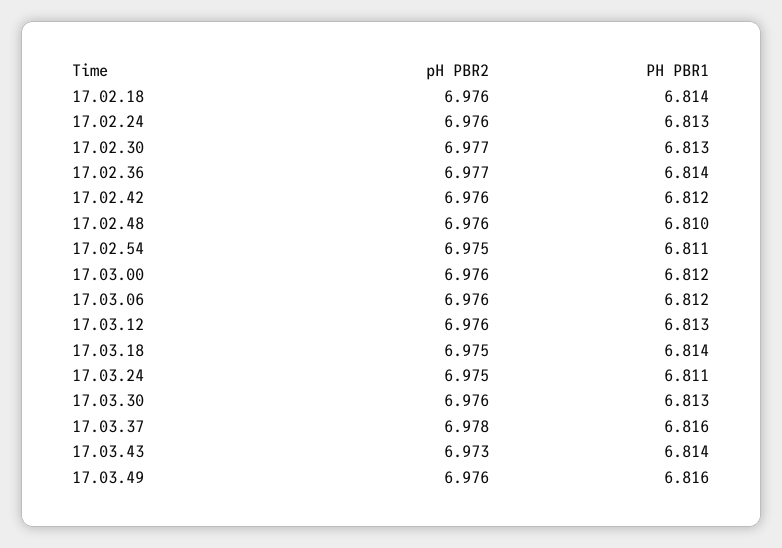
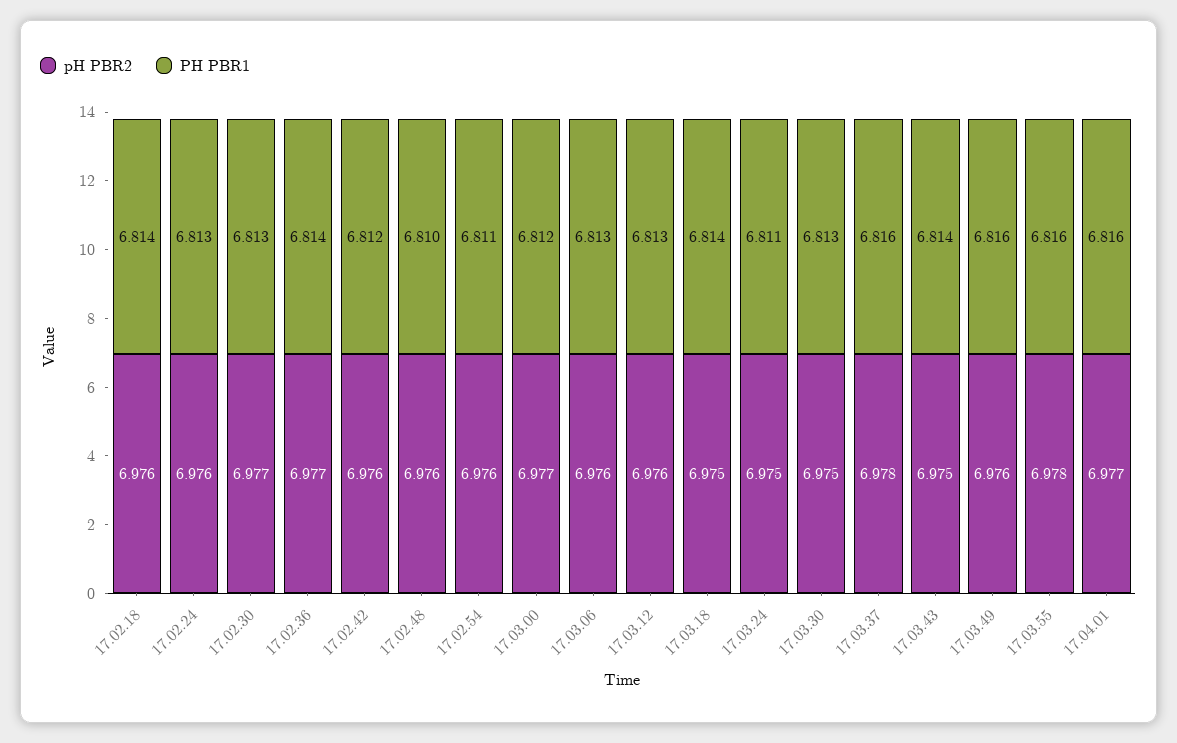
pH PBR2, 17.02.54: 6.975 -> 6.976
pH PBR2, 17.03.00: 6.976 -> 6.977
PH PBR1, 17.03.06: 6.812 -> 6.813
pH PBR2, 17.03.30: 6.976 -> 6.975
pH PBR2, 17.03.43: 6.973 -> 6.975
pH PBR2, 17.03.55: none -> 6.978
PH PBR1, 17.03.55: none -> 6.816
pH PBR2, 17.04.01: none -> 6.977
PH PBR1, 17.04.01: none -> 6.816

